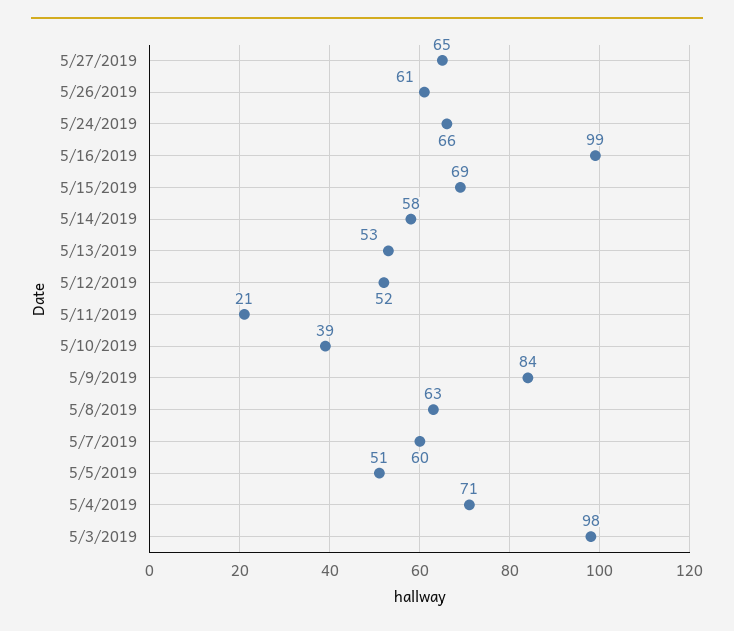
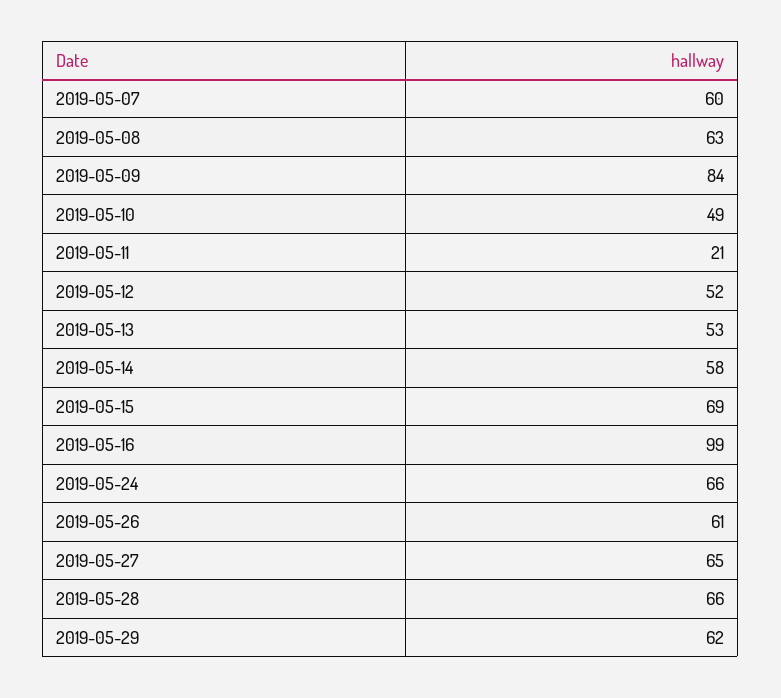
5/10/2019: 39 -> 49
5/5/2019: 51 -> none
5/4/2019: 71 -> none
5/3/2019: 98 -> none
2019-05-28: none -> 66
2019-05-29: none -> 62

